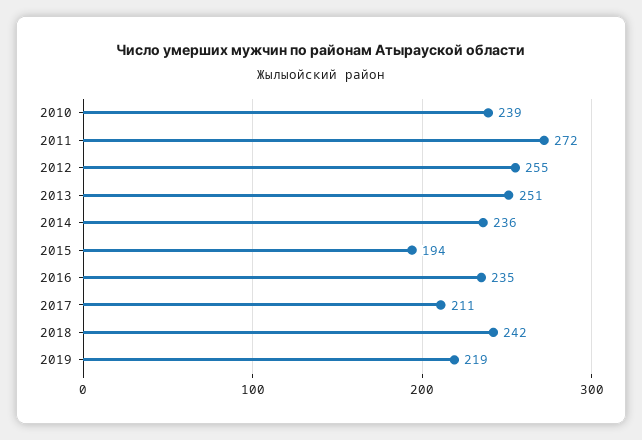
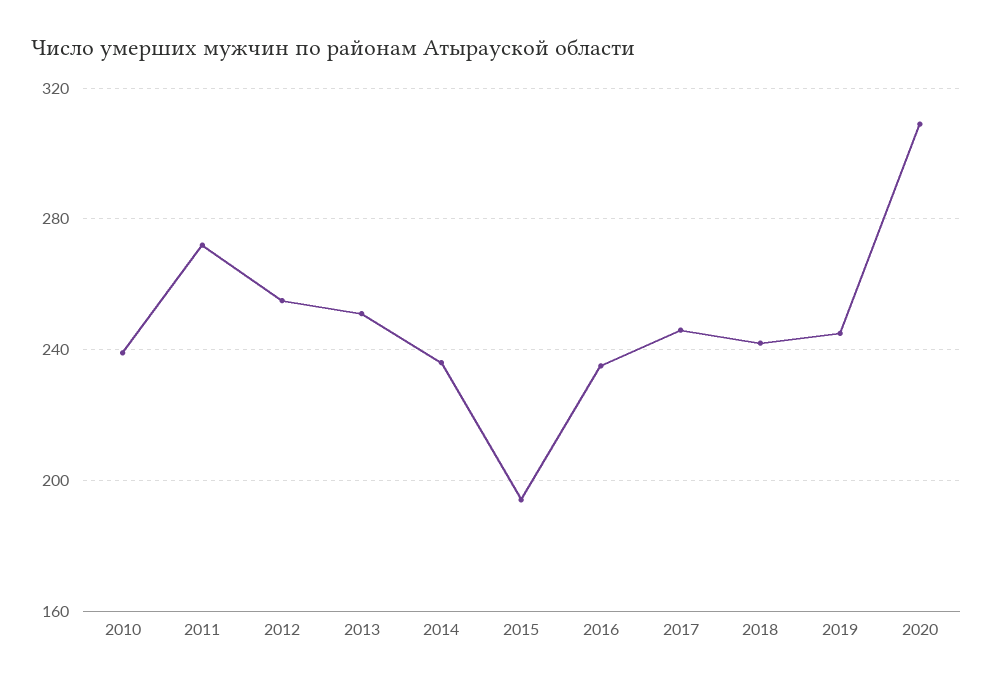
2017: 211 -> 245
2019: 219 -> 245
2020: none -> 310

